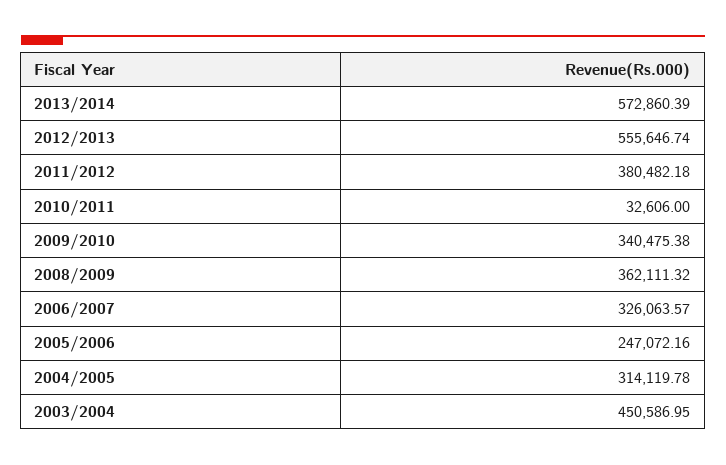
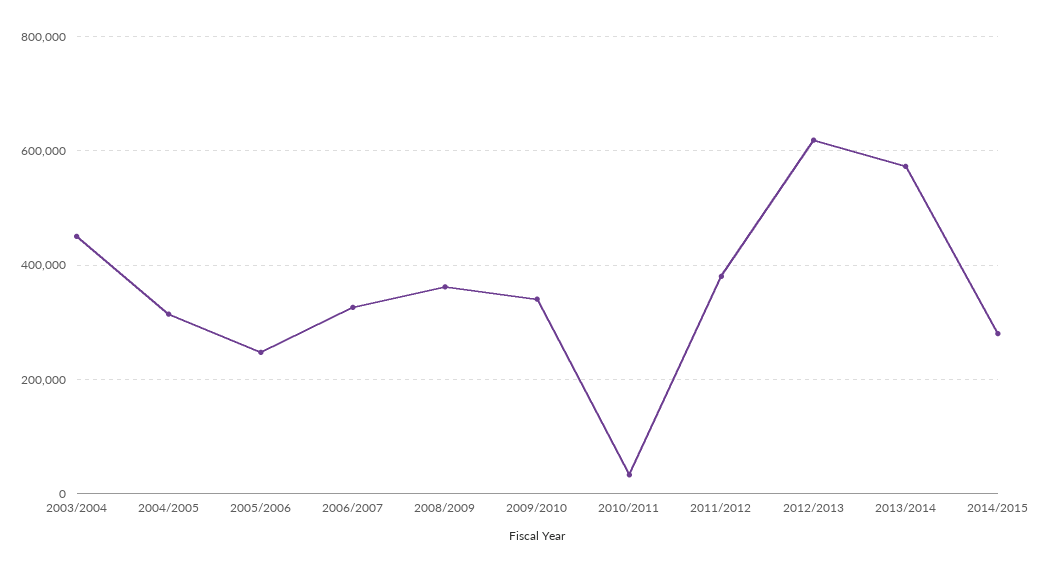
2012/2013: 555646.74 -> 620000
2014/2015: none -> 280000

